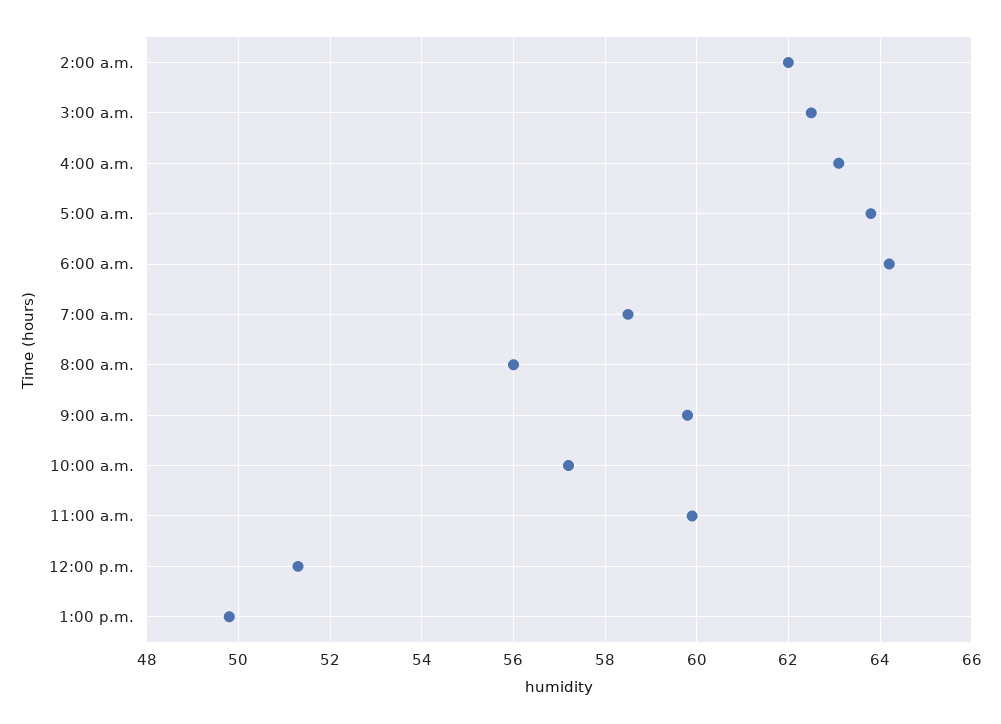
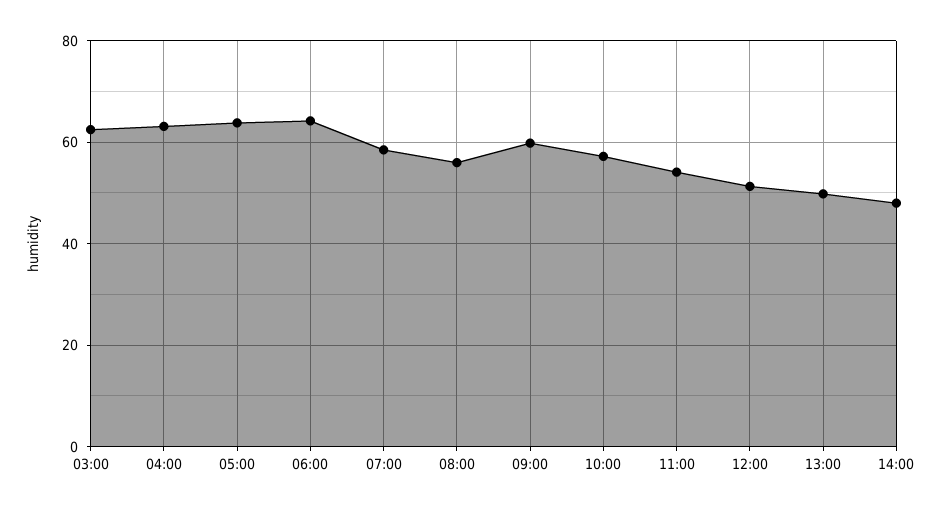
2:00 a.m.: 62 -> none
11:00 a.m.: 60 -> 54
14:00: none -> 48

